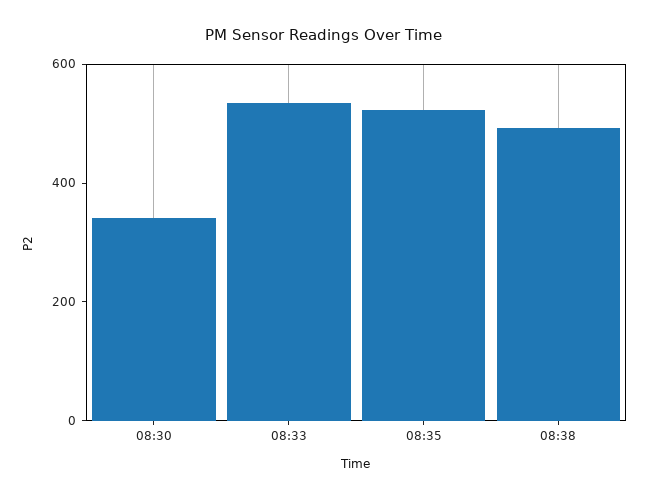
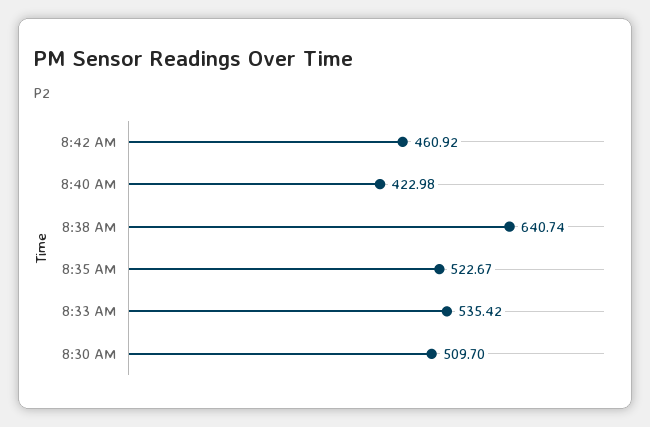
08:30: 350 -> 509.7
08:38: 500 -> 640.74
8:42 AM: none -> 460.92
8:40 AM: none -> 422.98

